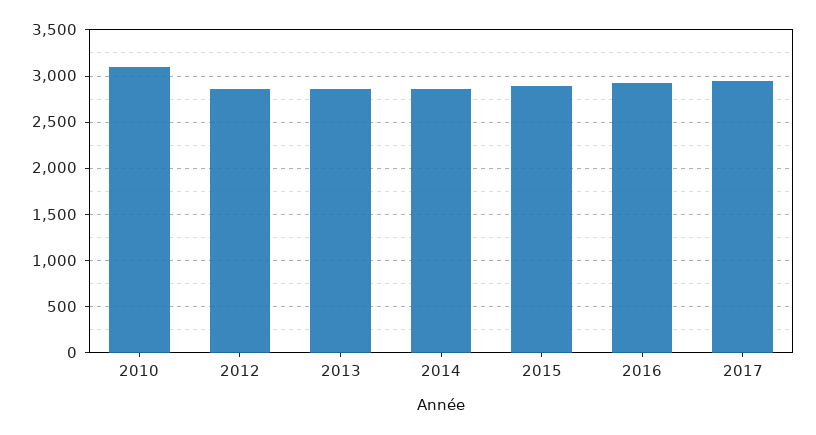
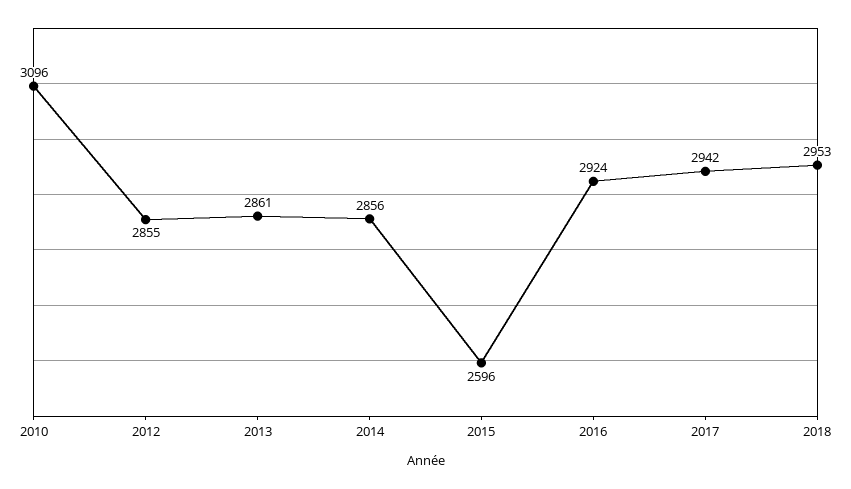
2015: 2900 -> 2596
2018: none -> 2953

